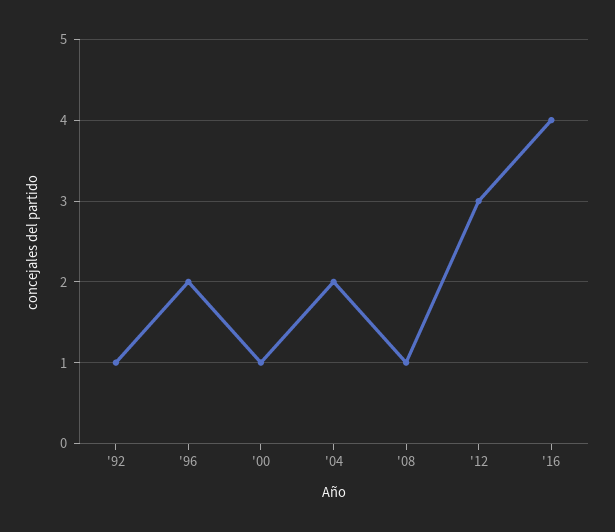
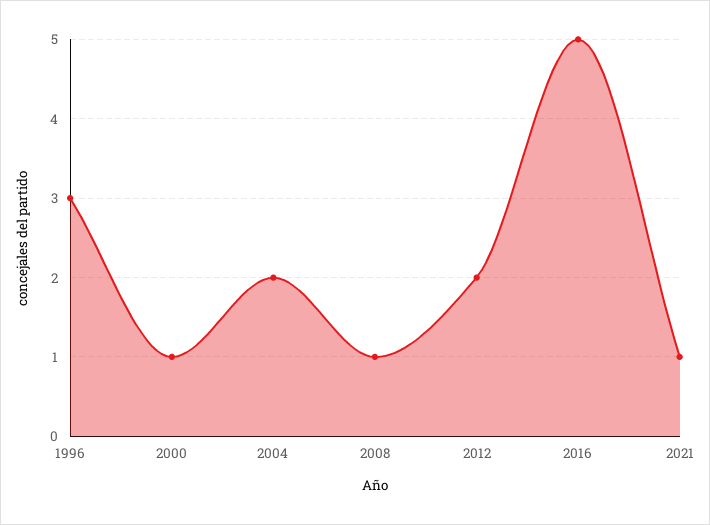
'92: 1 -> none
'96: 2 -> 3
'12: 3 -> 2
'16: 4 -> 5
2021: none -> 1

